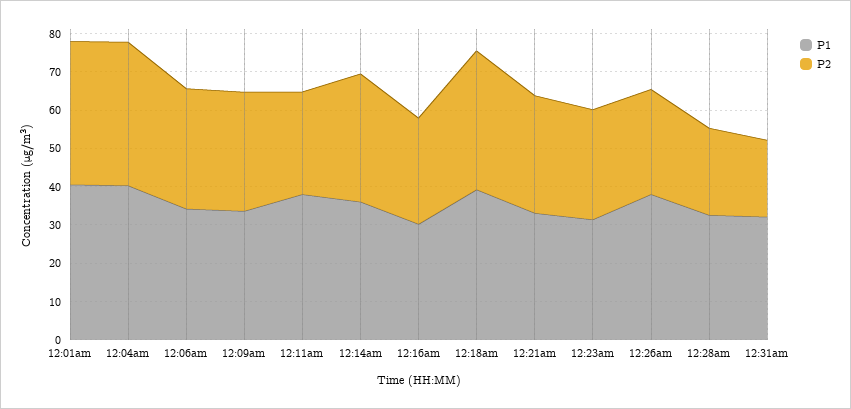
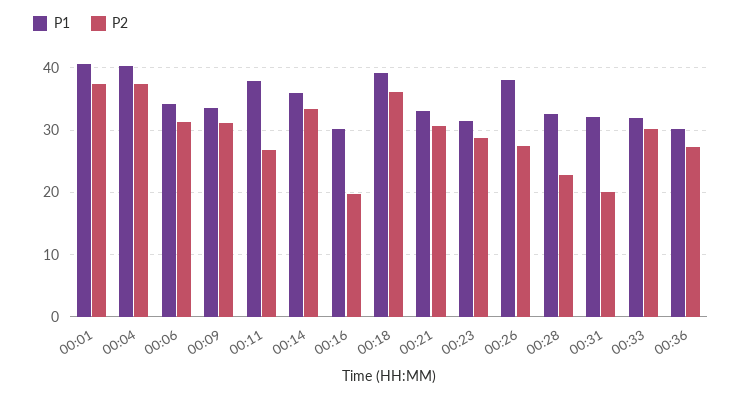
P2, 12:16am: 27.5 -> 20
P1, 00:33: none -> 32
P2, 00:33: none -> 30
P1, 00:36: none -> 30
P2, 00:36: none -> 27

